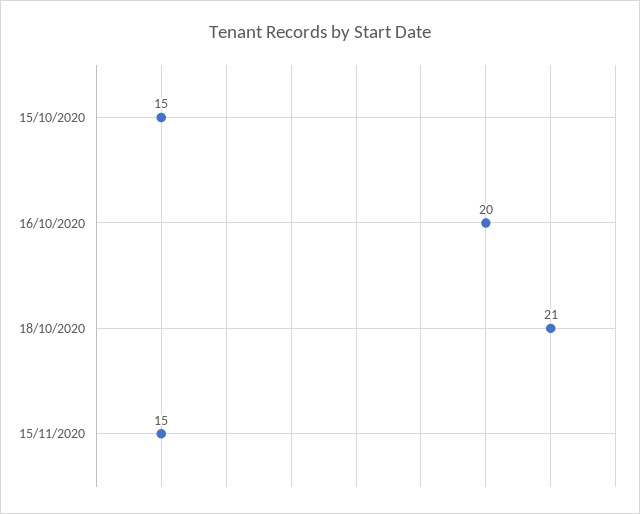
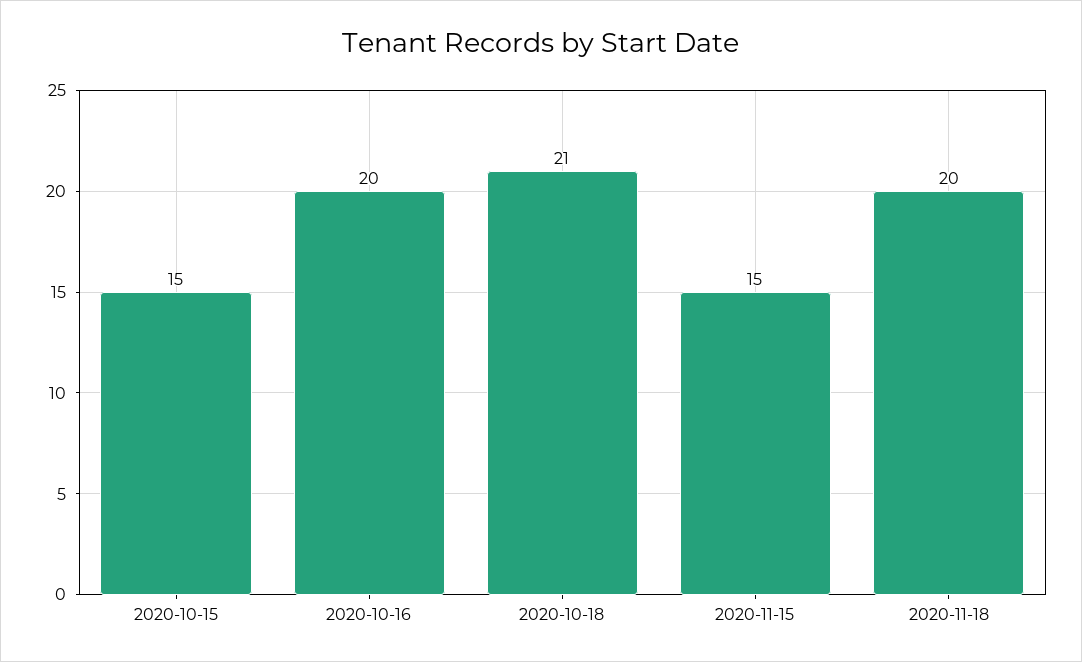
2020-11-18: none -> 20

